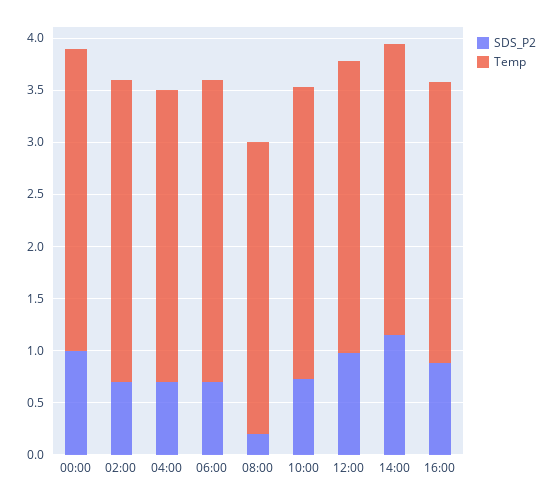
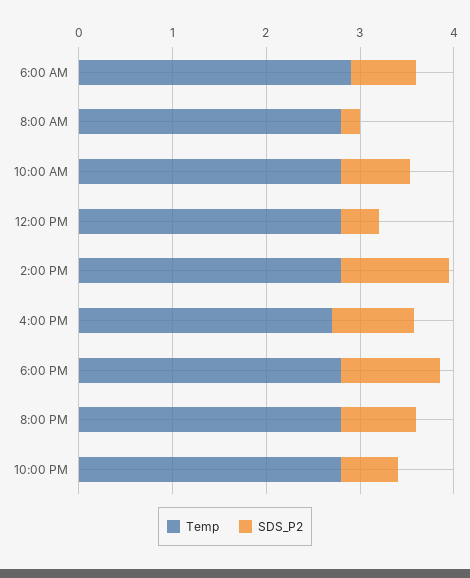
SDS_P2, 00:00: 1 -> none
Temp, 00:00: 2.9 -> none
SDS_P2, 02:00: 0.7 -> none
Temp, 02:00: 2.9 -> none
SDS_P2, 04:00: 0.7 -> none
Temp, 04:00: 2.8 -> none
SDS_P2, 12:00: 1 -> 0.4
Temp, 6:00 PM: none -> 2.8
SDS_P2, 6:00 PM: none -> 1
Temp, 8:00 PM: none -> 2.8
SDS_P2, 8:00 PM: none -> 0.8
Temp, 10:00 PM: none -> 2.8
SDS_P2, 10:00 PM: none -> 0.6

